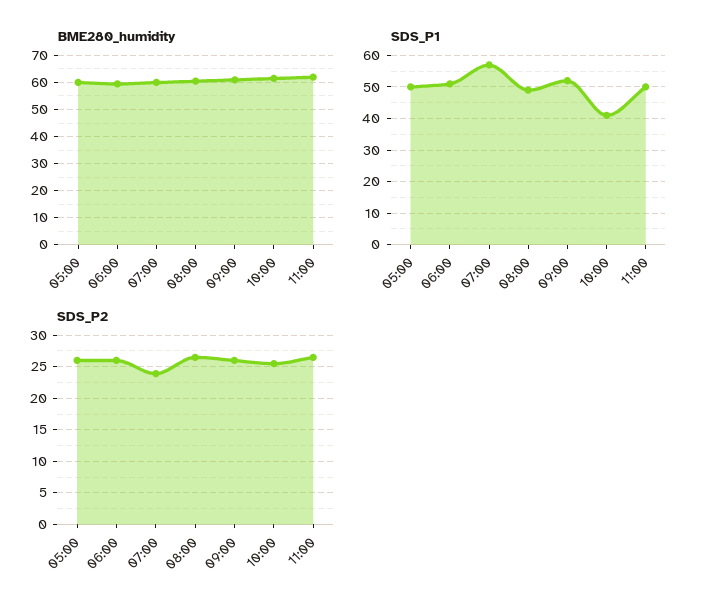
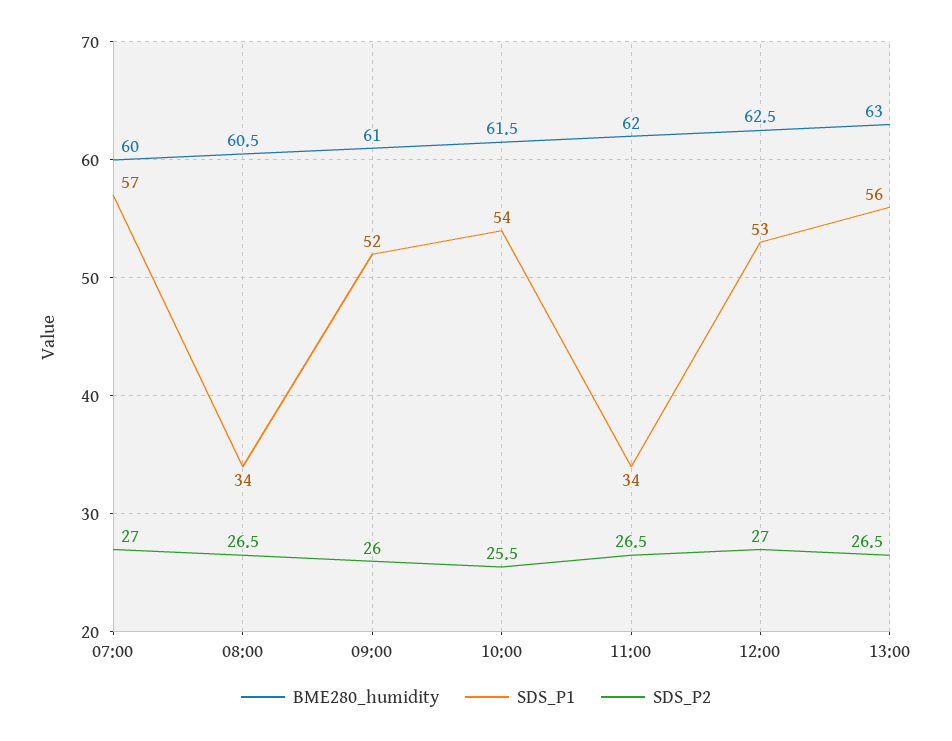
BME280_humidity, 05:00: 60 -> none
BME280_humidity, 06:00: 60 -> none
SDS_P1, 05:00: 50 -> none
SDS_P1, 06:00: 50 -> none
SDS_P1, 08:00: 50 -> 34
SDS_P1, 10:00: 40 -> 54
SDS_P1, 11:00: 50 -> 34
SDS_P2, 05:00: 26 -> none
SDS_P2, 06:00: 26 -> none
SDS_P2, 07:00: 24 -> 27
BME280_humidity, 12:00: none -> 62.5
SDS_P1, 12:00: none -> 53
SDS_P2, 12:00: none -> 27
BME280_humidity, 13:00: none -> 63
SDS_P1, 13:00: none -> 56
SDS_P2, 13:00: none -> 26.5

